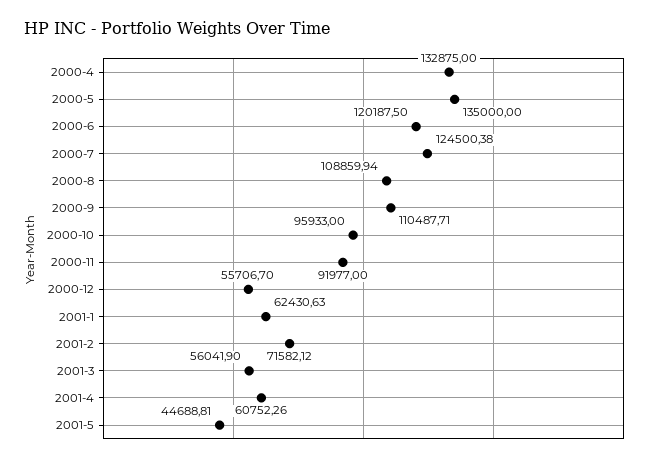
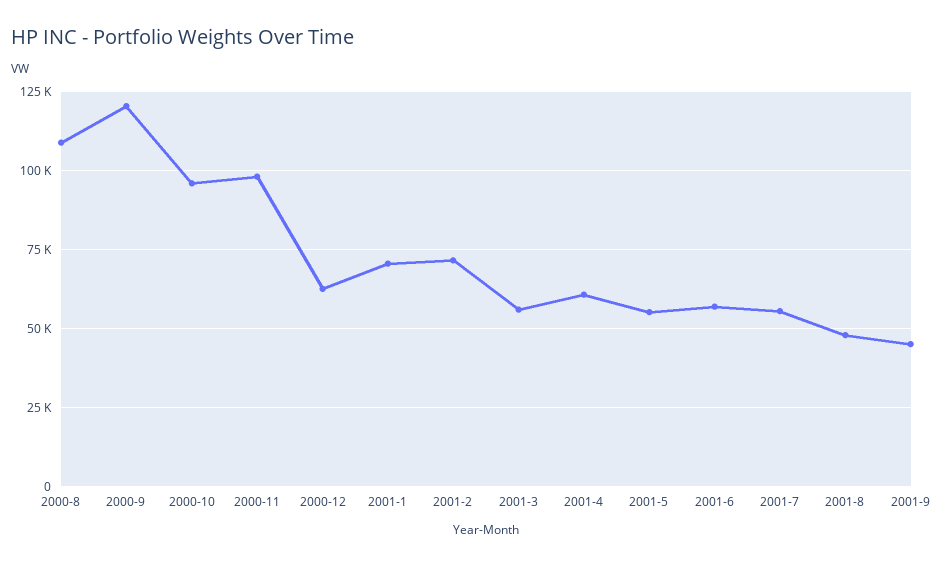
2000-4: 132875 -> none
2000-5: 135000 -> none
2000-6: 120187.5 -> none
2000-7: 124500.38 -> none
2000-9: 110487.71 -> 120000
2000-11: 91977 -> 97500
2000-12: 55706.7 -> 62500
2001-1: 62430.63 -> 70000
2001-5: 44688.81 -> 55000
2001-6: none -> 57500
2001-7: none -> 55000
2001-8: none -> 47500
2001-9: none -> 45000

